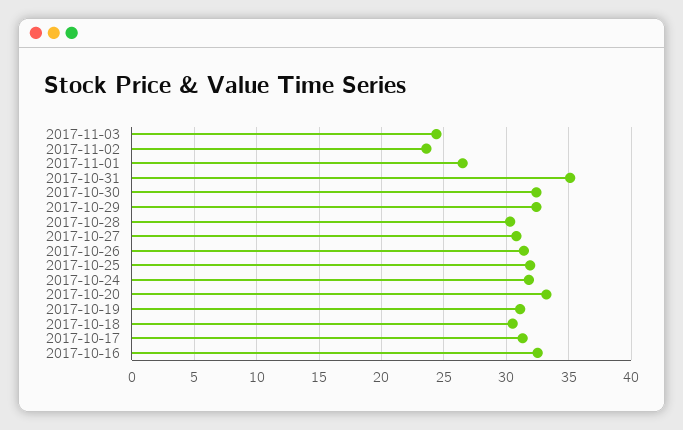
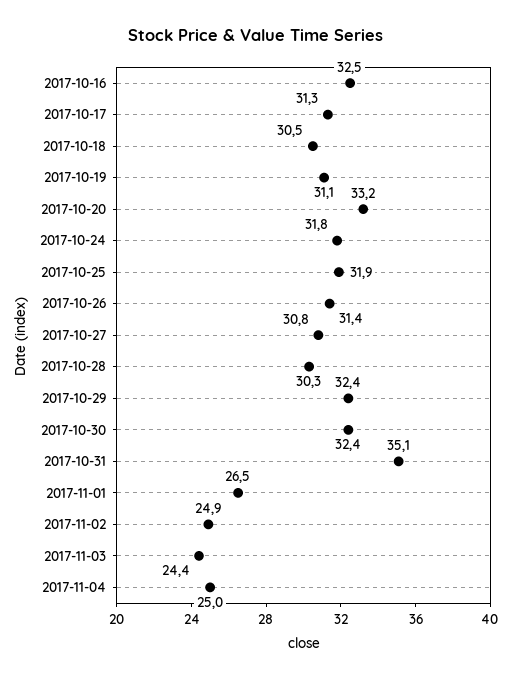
2017-11-02: 23.5 -> 24.9
2017-11-04: none -> 25

